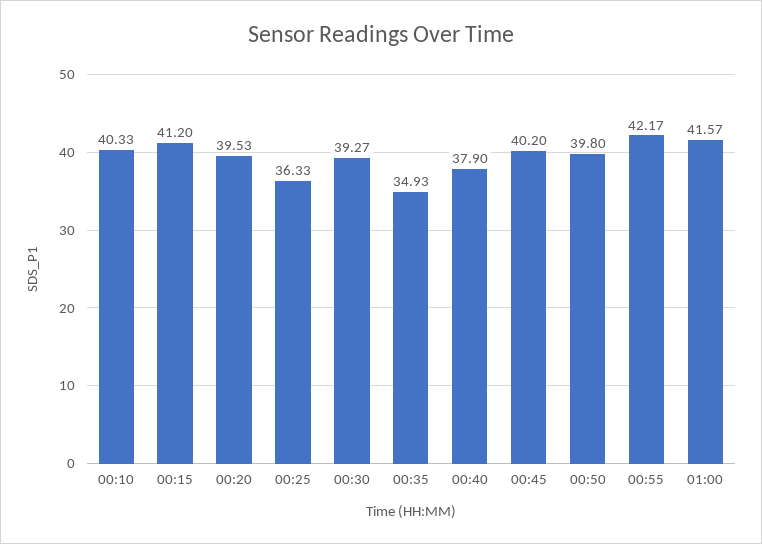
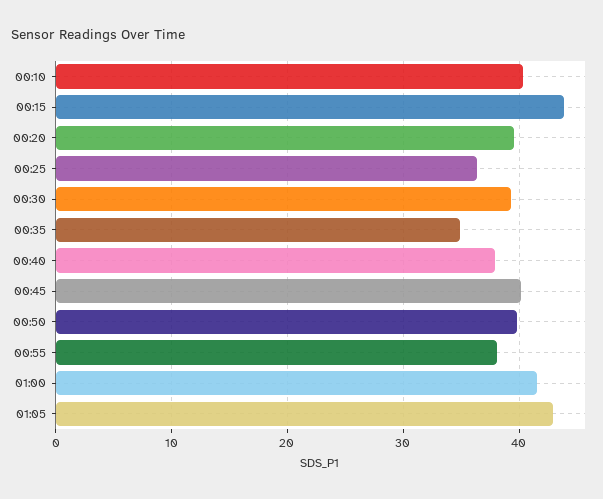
00:15: 41.2 -> 44
00:55: 42.17 -> 38
01:05: none -> 43

